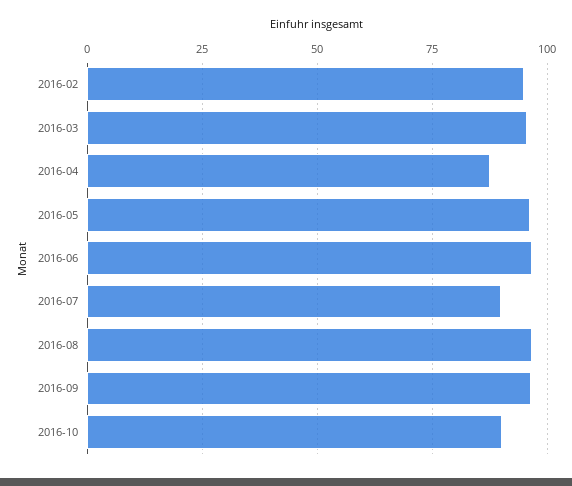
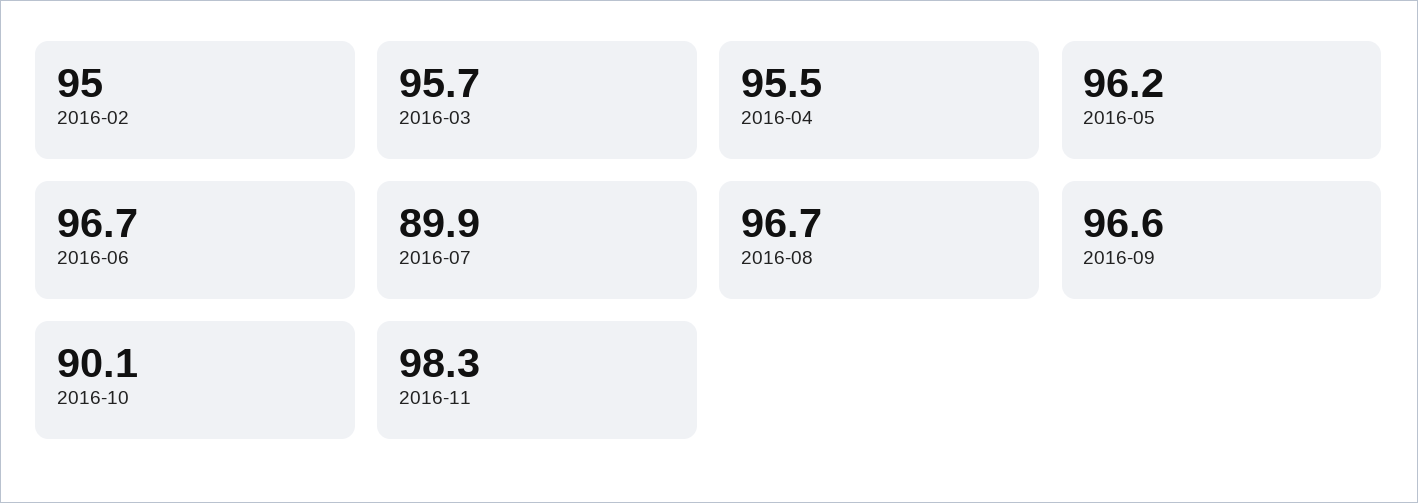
2016-04: 87.5 -> 95.5
2016-11: none -> 98.3

